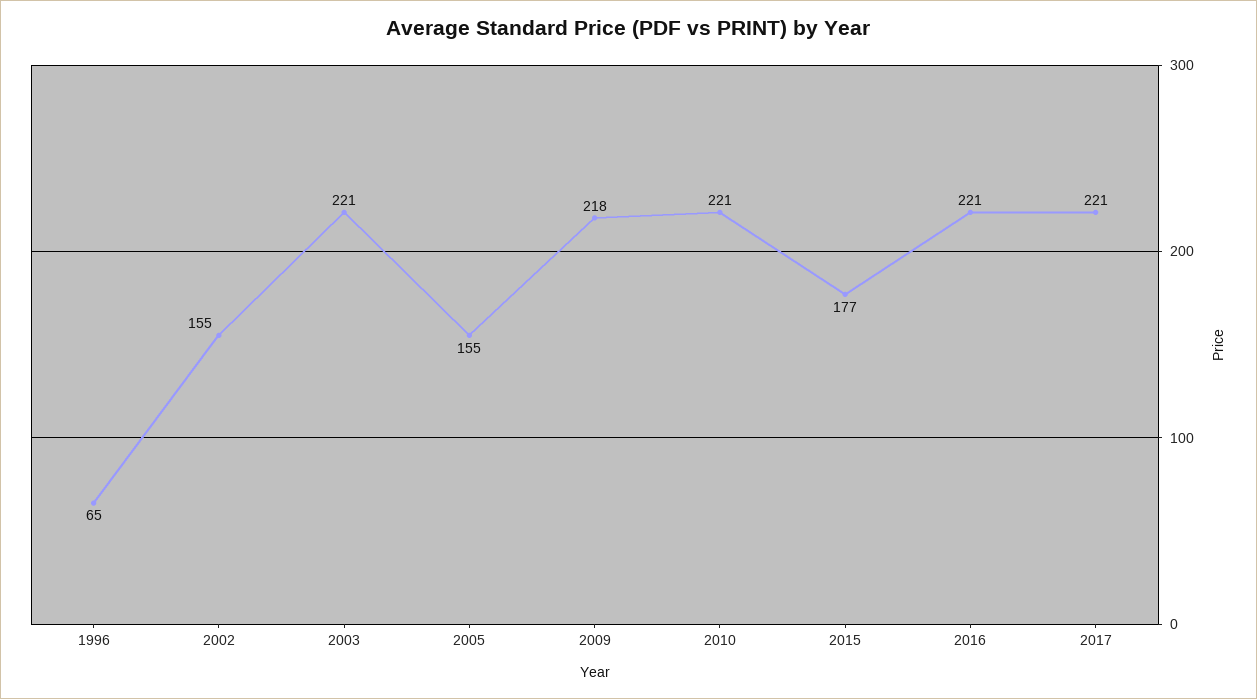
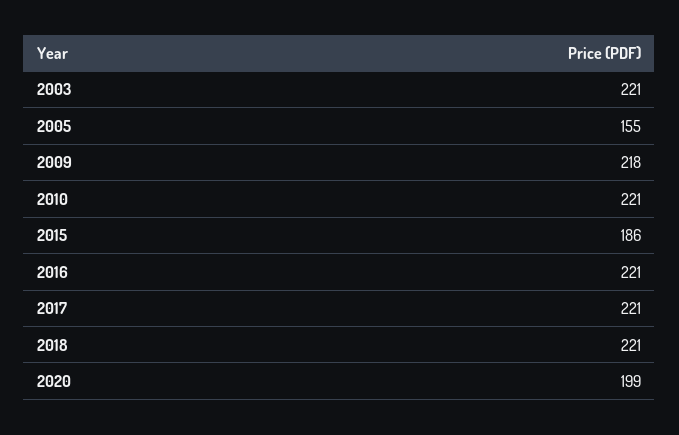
1996: 65 -> none
2002: 155 -> none
2015: 177 -> 186
2018: none -> 221
2020: none -> 199

